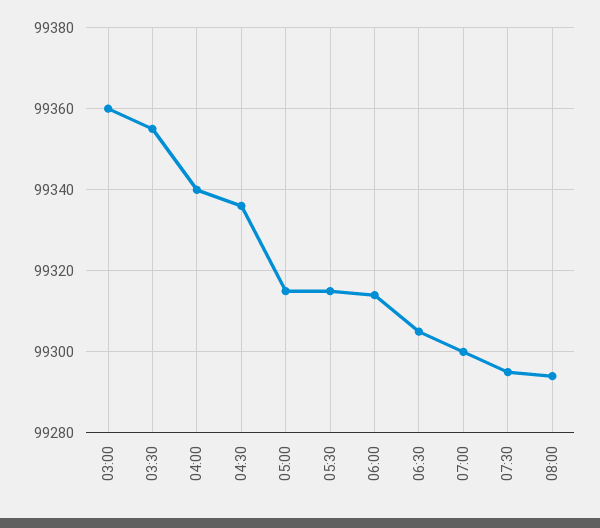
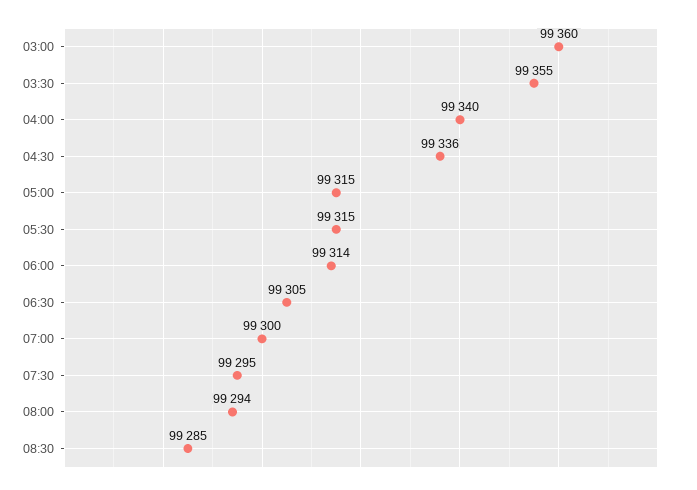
08:30: none -> 99285

